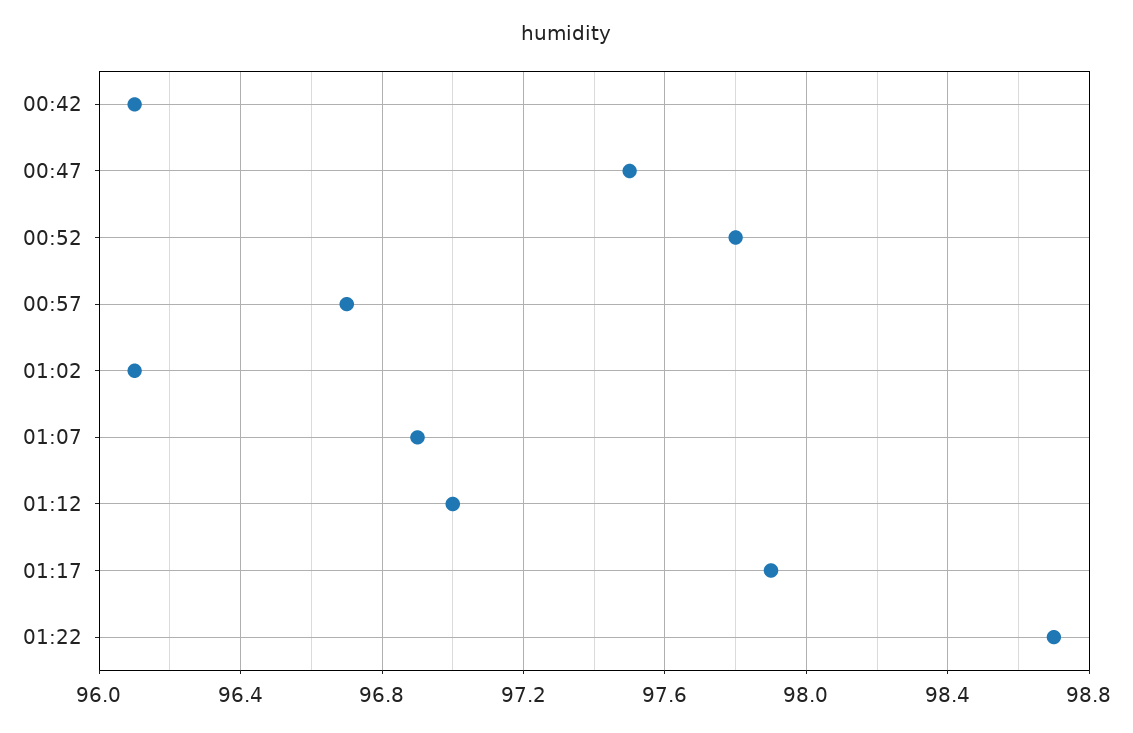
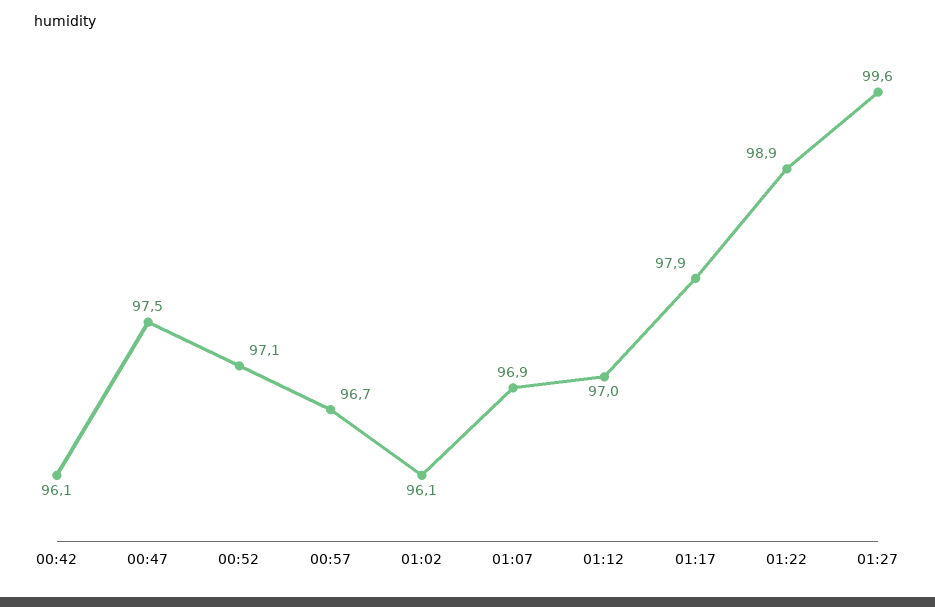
00:52: 97.8 -> 97.1
01:22: 98.7 -> 98.9
01:27: none -> 99.6

